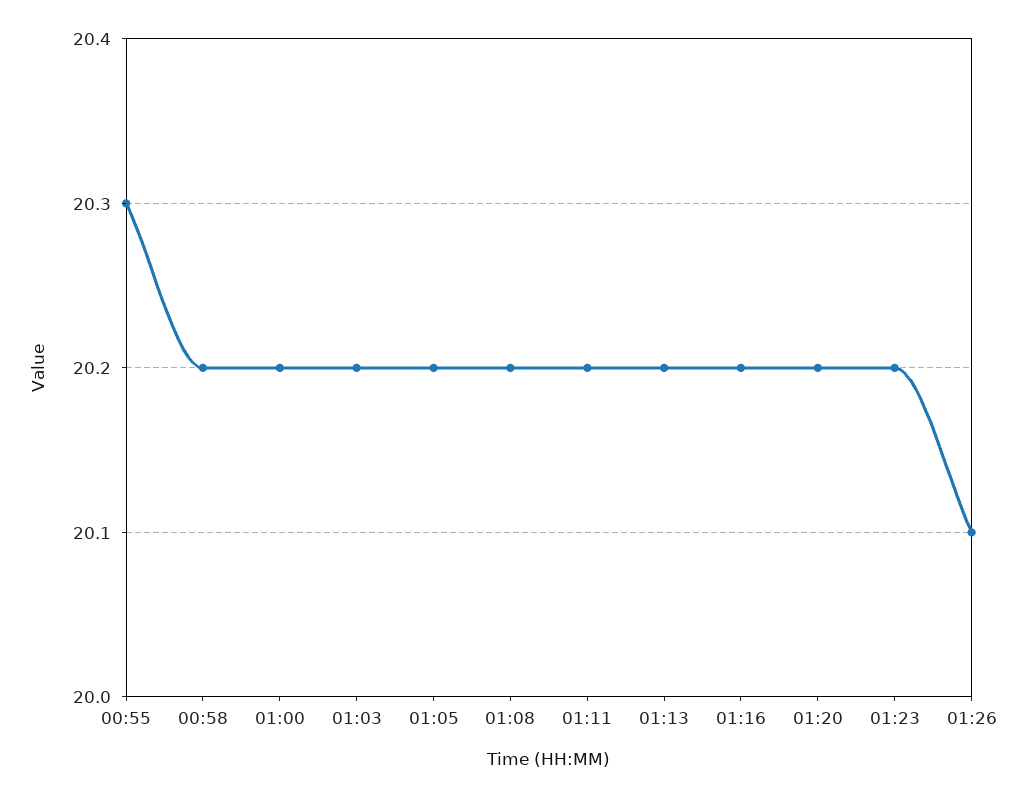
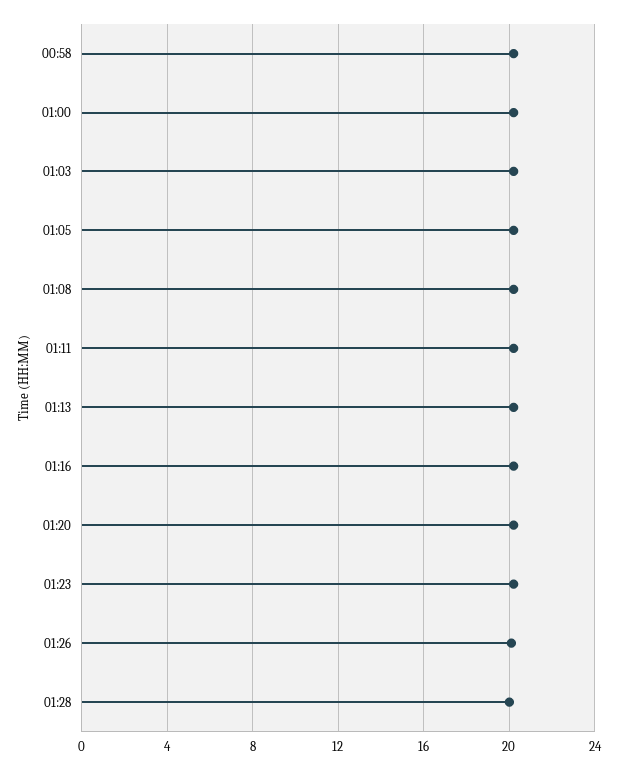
00:55: 20.3 -> none
01:28: none -> 20

